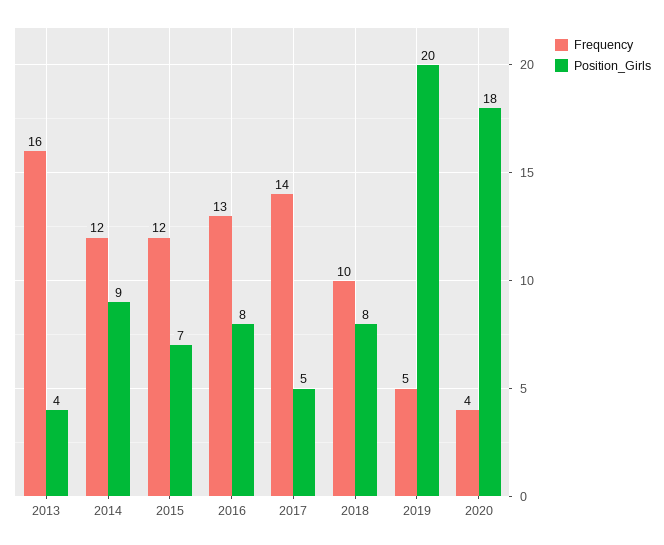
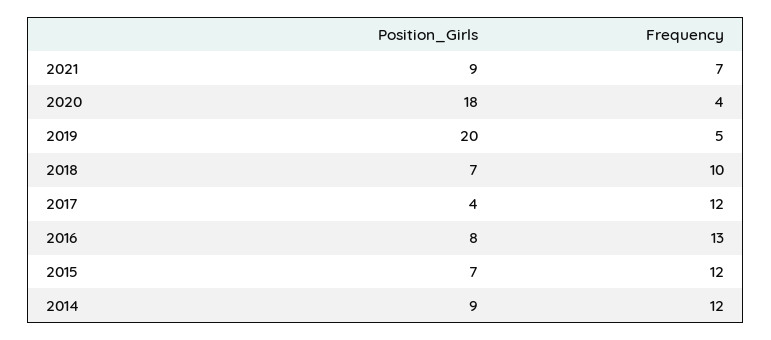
Frequency, 2013: 16 -> none
Position_Girls, 2013: 4 -> none
Frequency, 2017: 14 -> 12
Position_Girls, 2017: 5 -> 4
Position_Girls, 2018: 8 -> 7
Position_Girls, 2021: none -> 9
Frequency, 2021: none -> 7

